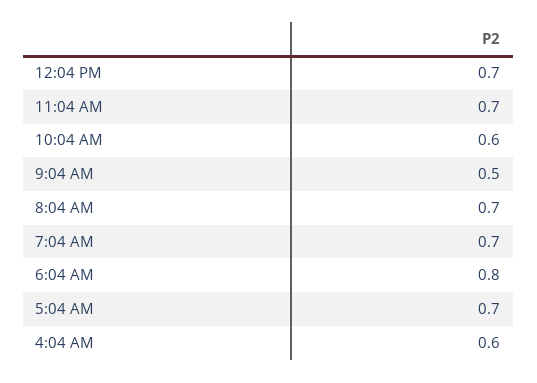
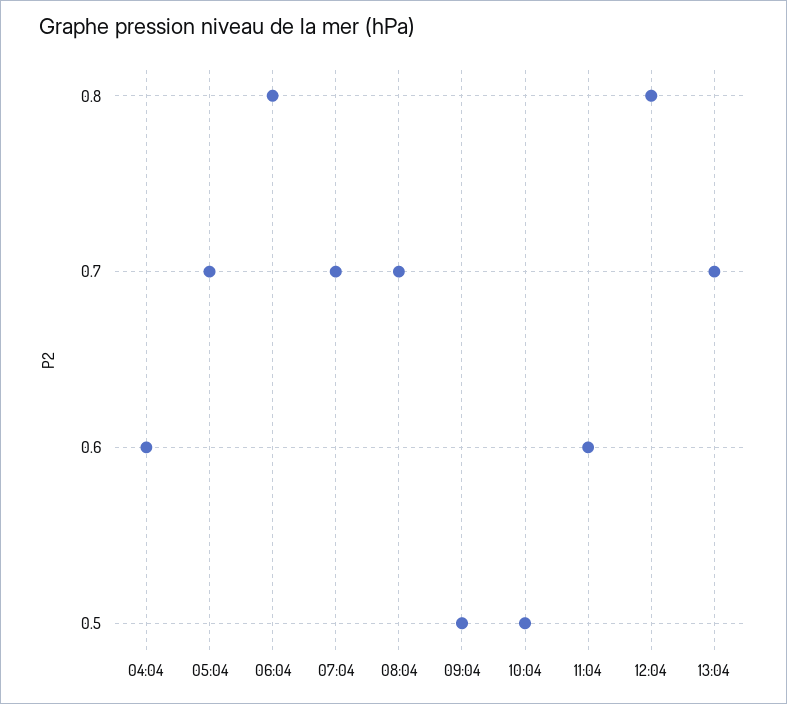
12:04 PM: 0.7 -> 0.8
11:04 AM: 0.7 -> 0.6
10:04 AM: 0.6 -> 0.5
13:04: none -> 0.7

